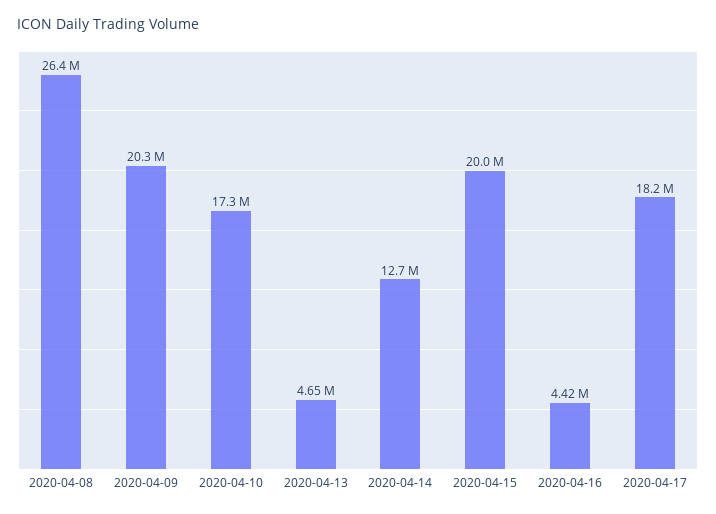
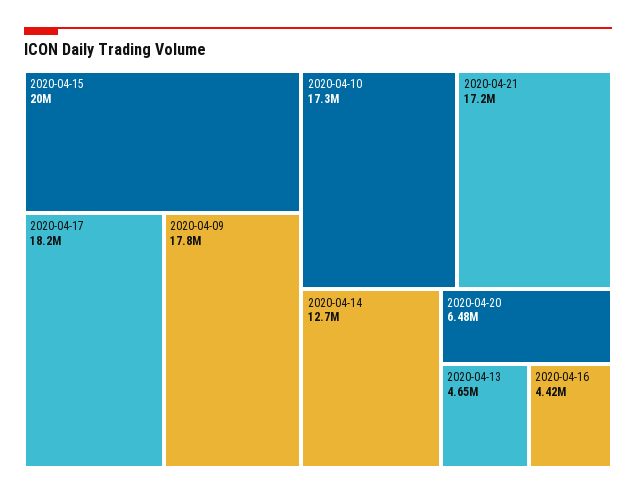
2020-04-08: 26400000 -> none
2020-04-09: 20300000 -> 17800000
2020-04-21: none -> 17200000
2020-04-20: none -> 6480000

